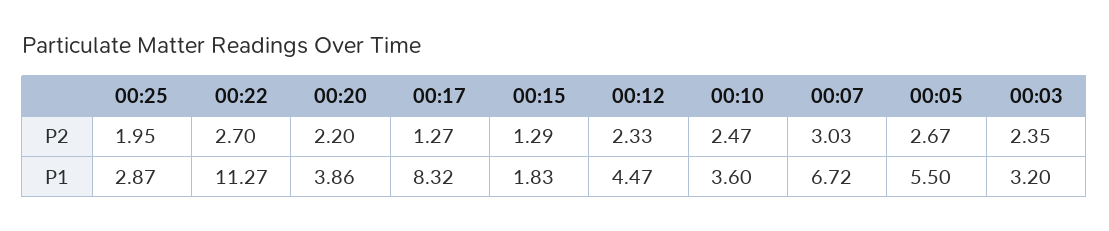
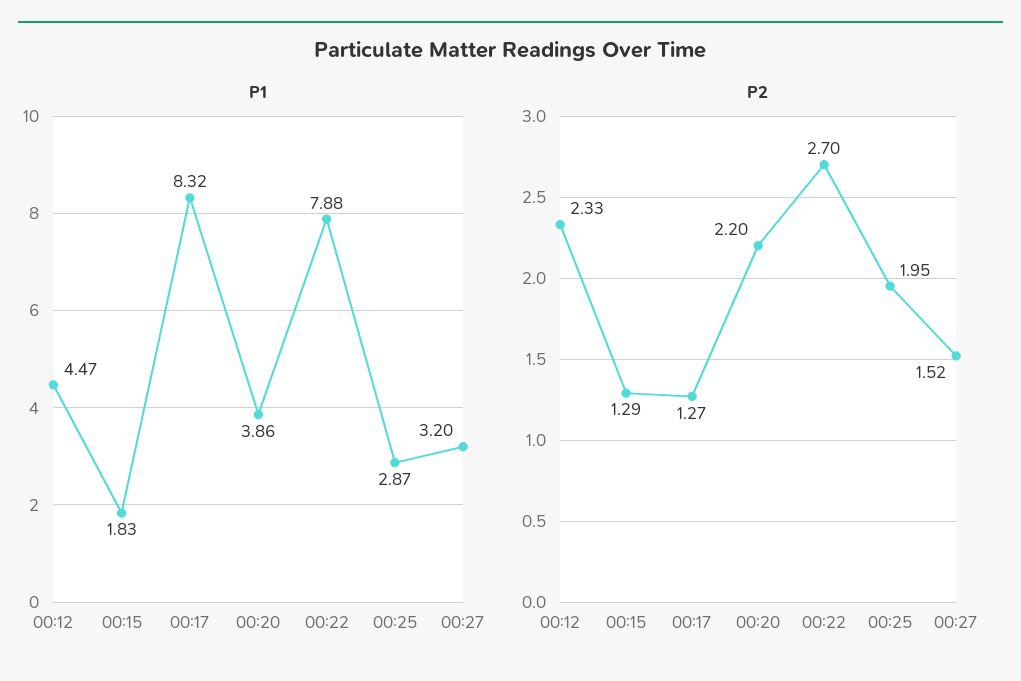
P2, 00:10: 2.47 -> none
P2, 00:07: 3.03 -> none
P2, 00:05: 2.67 -> none
P2, 00:03: 2.35 -> none
P1, 00:22: 11.27 -> 7.88
P1, 00:10: 3.6 -> none
P1, 00:07: 6.72 -> none
P1, 00:05: 5.5 -> none
P1, 00:03: 3.2 -> none
P1, 00:27: none -> 3.2
P2, 00:27: none -> 1.52

